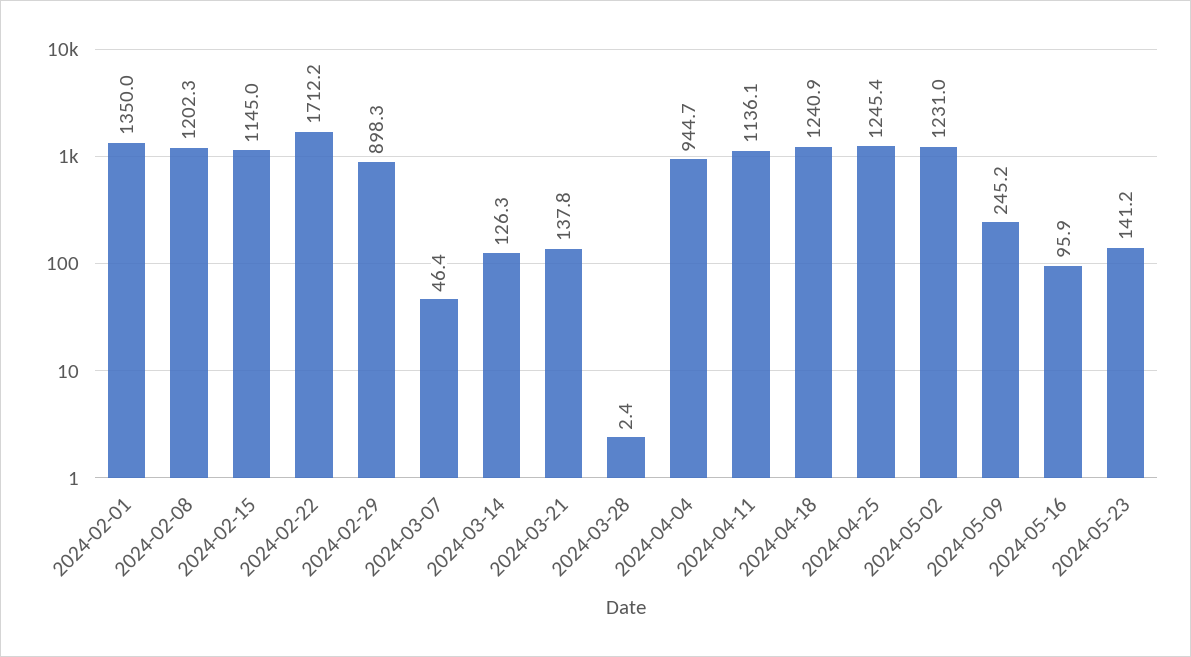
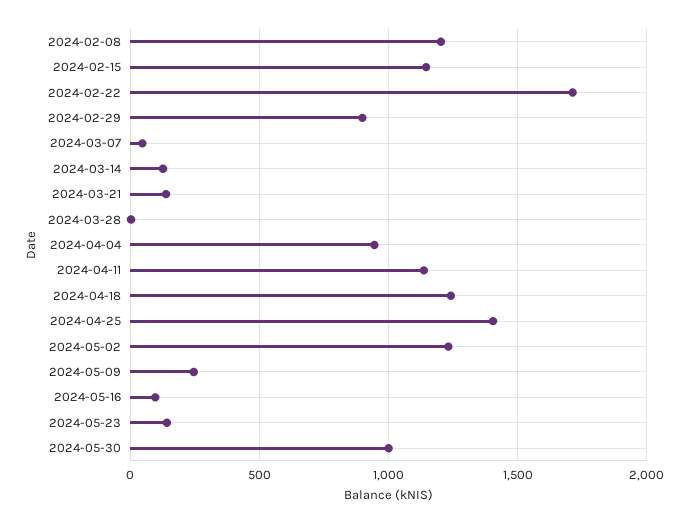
2024-02-01: 1350 -> none
2024-04-25: 1245.4 -> 1400
2024-05-30: none -> 1000

